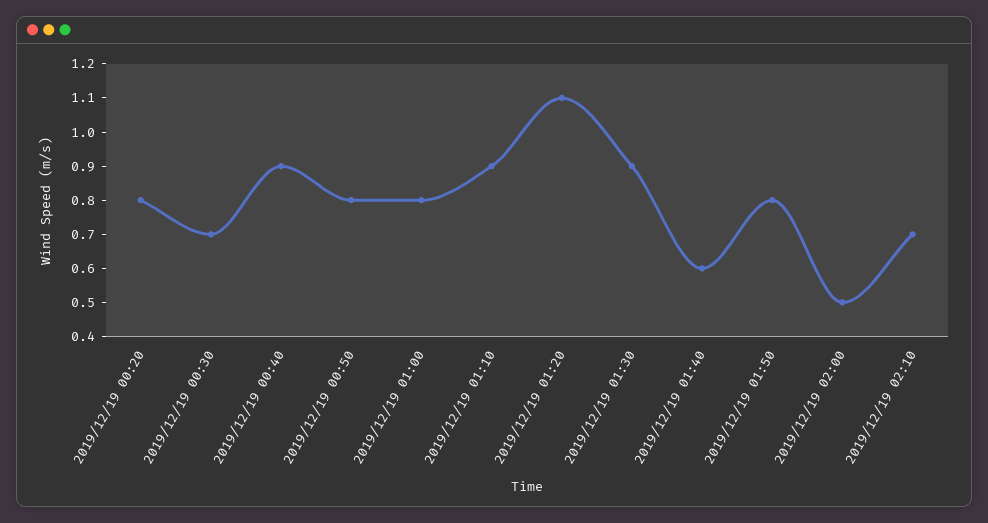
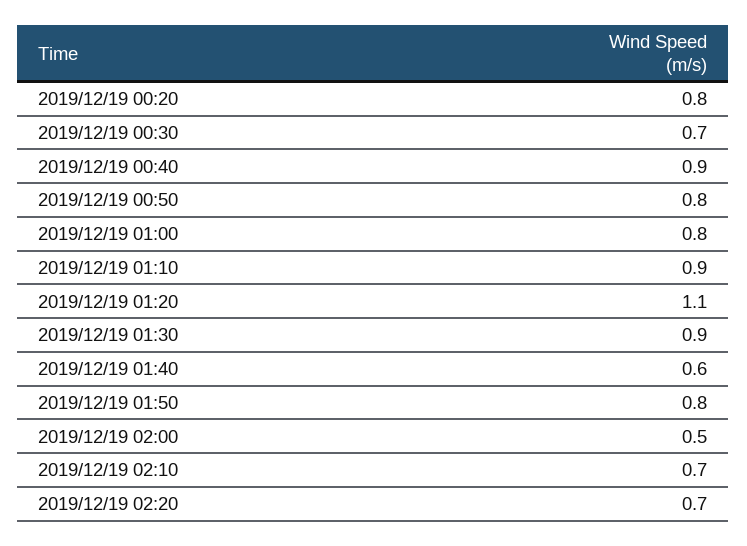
2019/12/19 02:20: none -> 0.7

